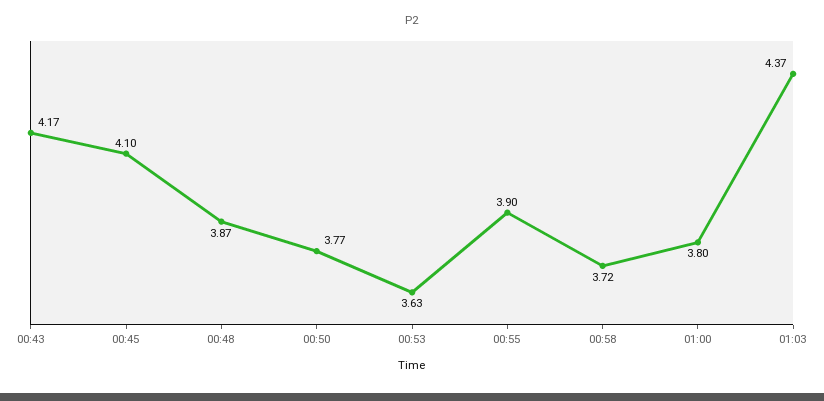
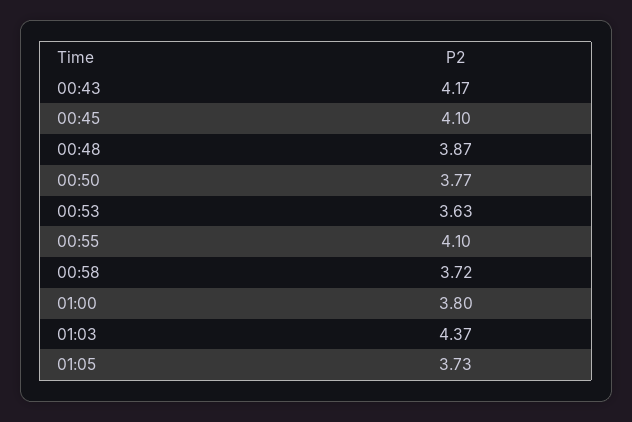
00:55: 3.9 -> 4.1
01:05: none -> 3.73

